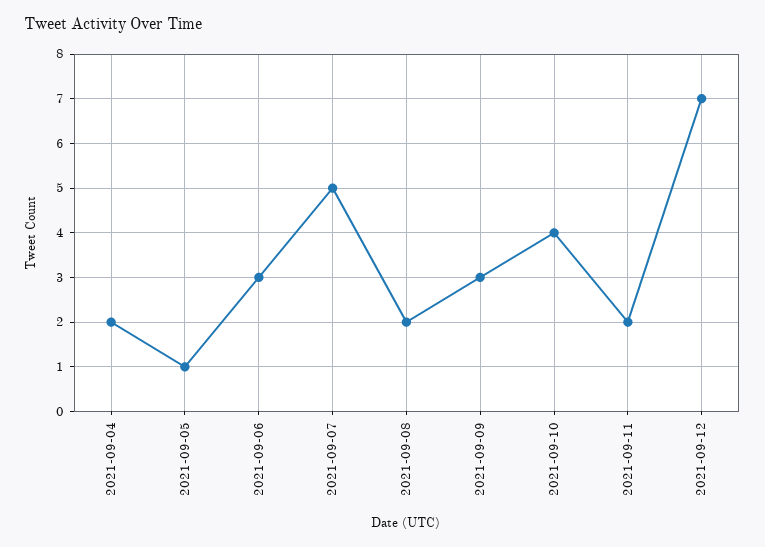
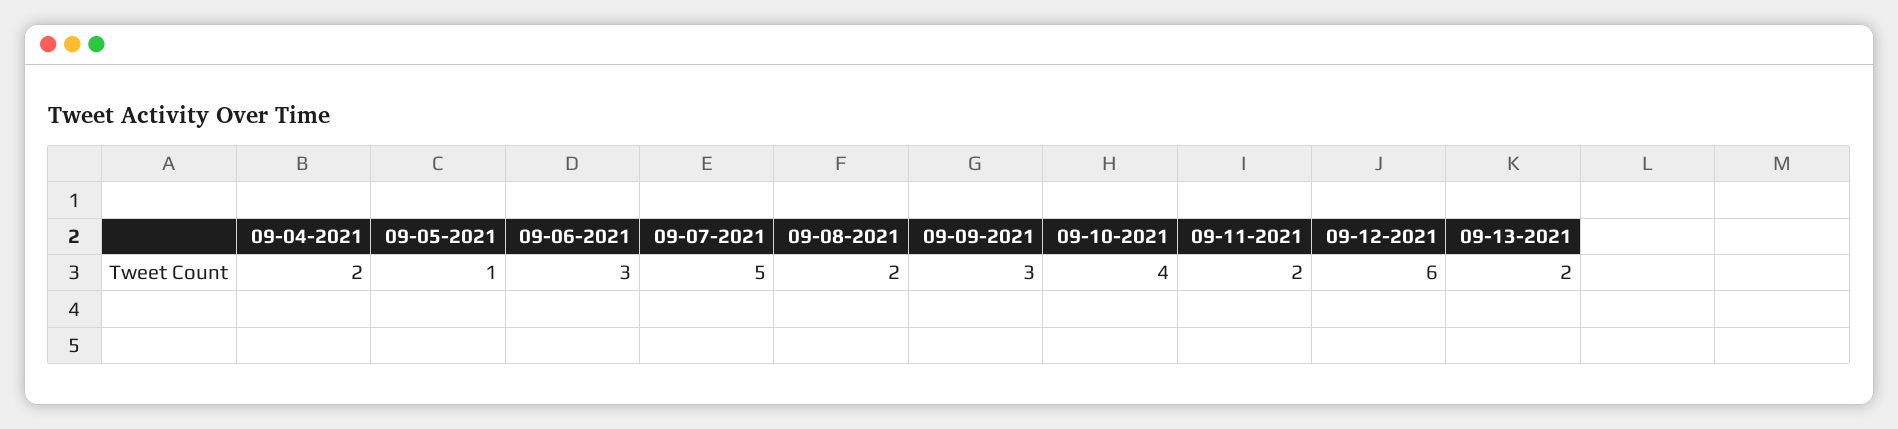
2021-09-12: 7 -> 6
09-13-2021: none -> 2

